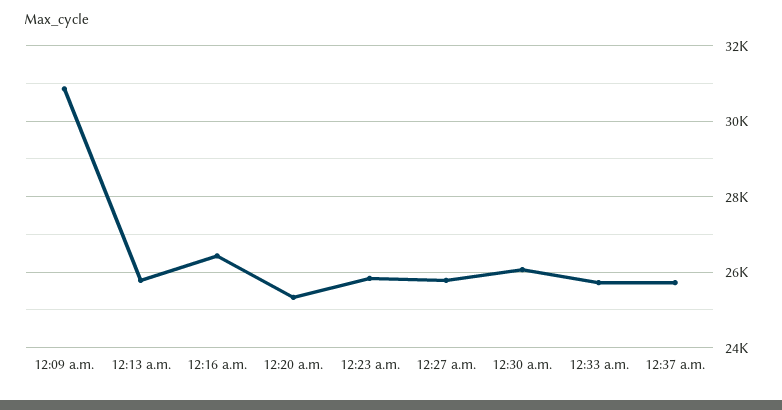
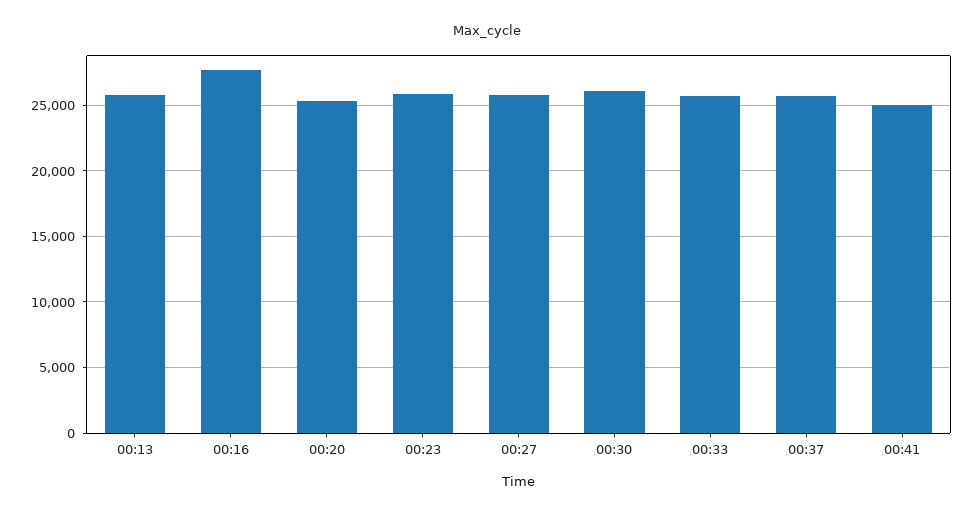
12:09 a.m.: 30800 -> none
12:16 a.m.: 26400 -> 27500
00:41: none -> 25000

